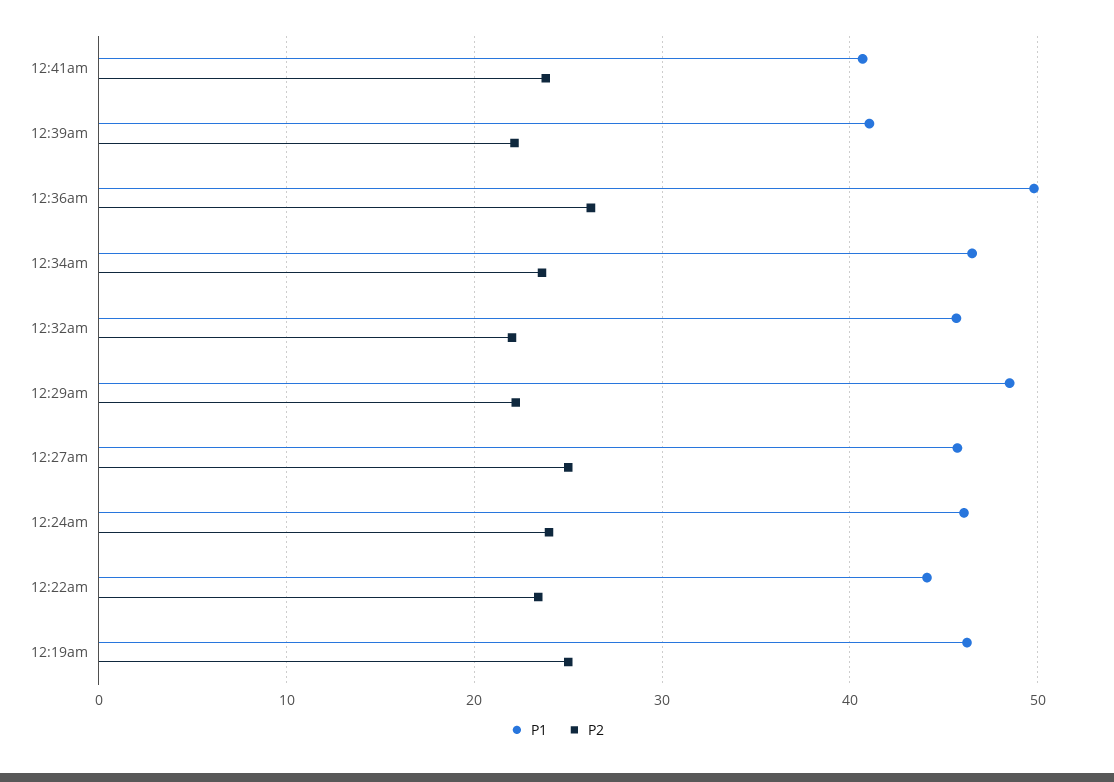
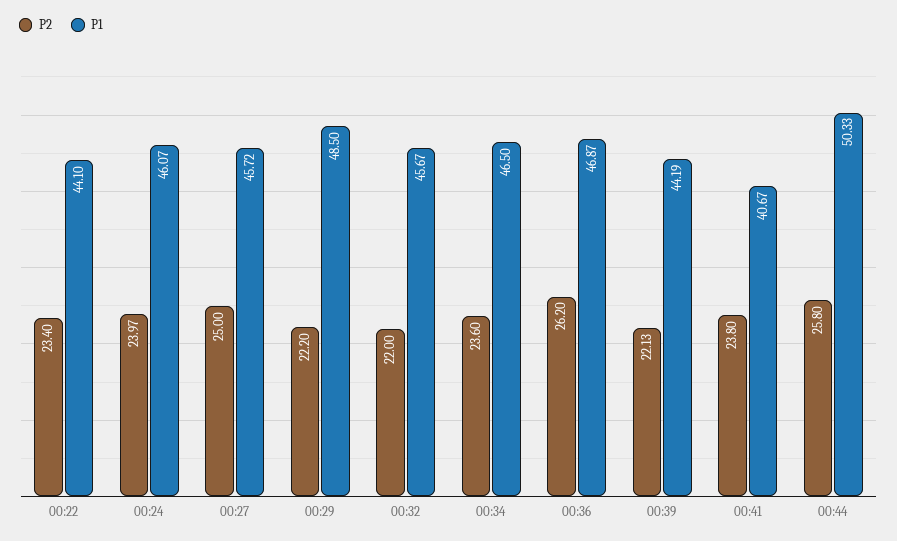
P1, 12:39am: 41 -> 44.19
P1, 12:36am: 50 -> 46.87
P1, 12:19am: 46 -> none
P2, 12:19am: 25 -> none
P2, 00:44: none -> 25.8
P1, 00:44: none -> 50.33

